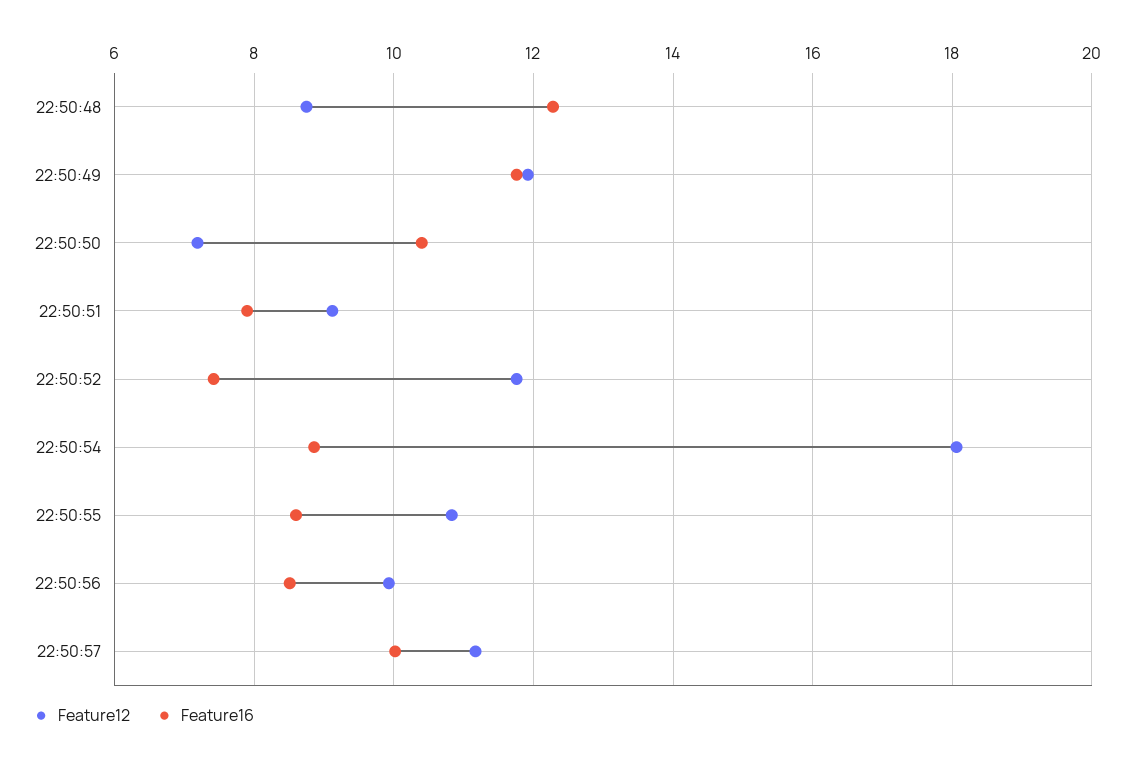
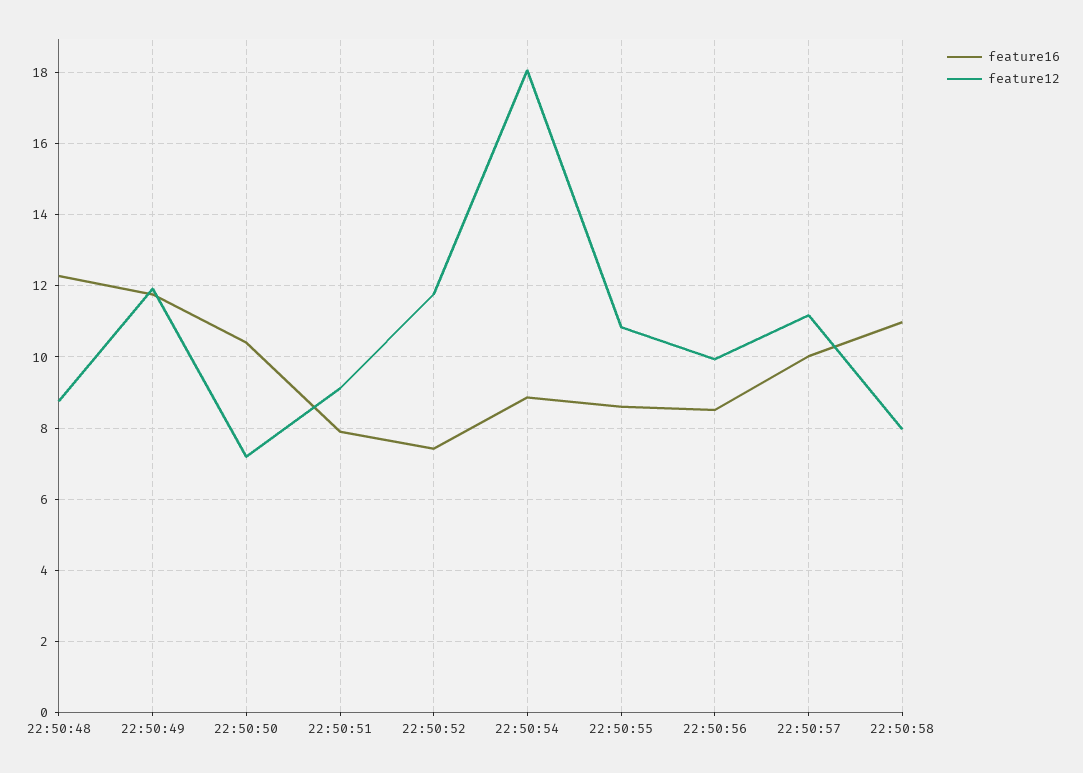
Feature16, 22:50:58: none -> 11
Feature12, 22:50:58: none -> 8

